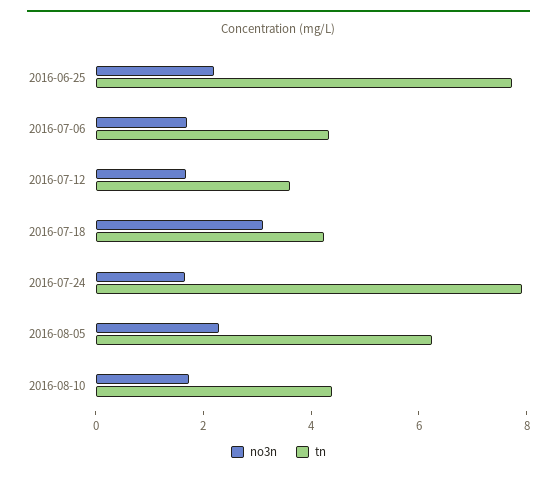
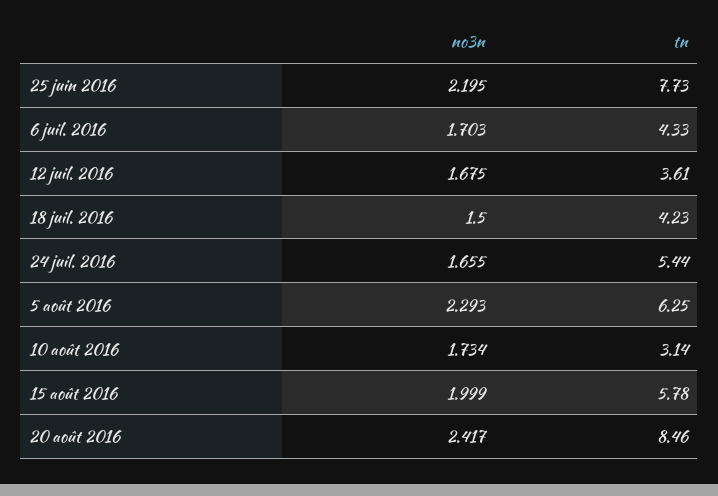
no3n, 2016-07-18: 3 -> 1.5
tn, 2016-07-24: 8 -> 5.44
tn, 2016-08-10: 4.5 -> 3.14
no3n, 15 août 2016: none -> 1.999
tn, 15 août 2016: none -> 5.78
no3n, 20 août 2016: none -> 2.417
tn, 20 août 2016: none -> 8.46

